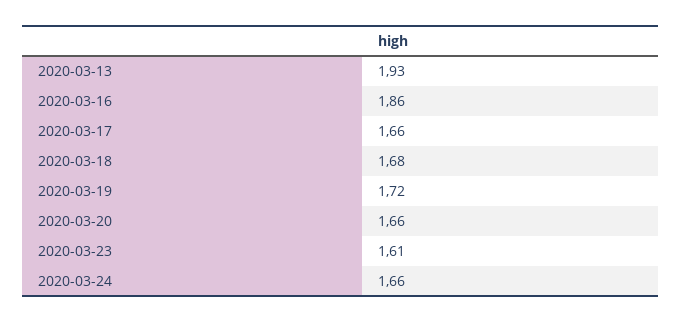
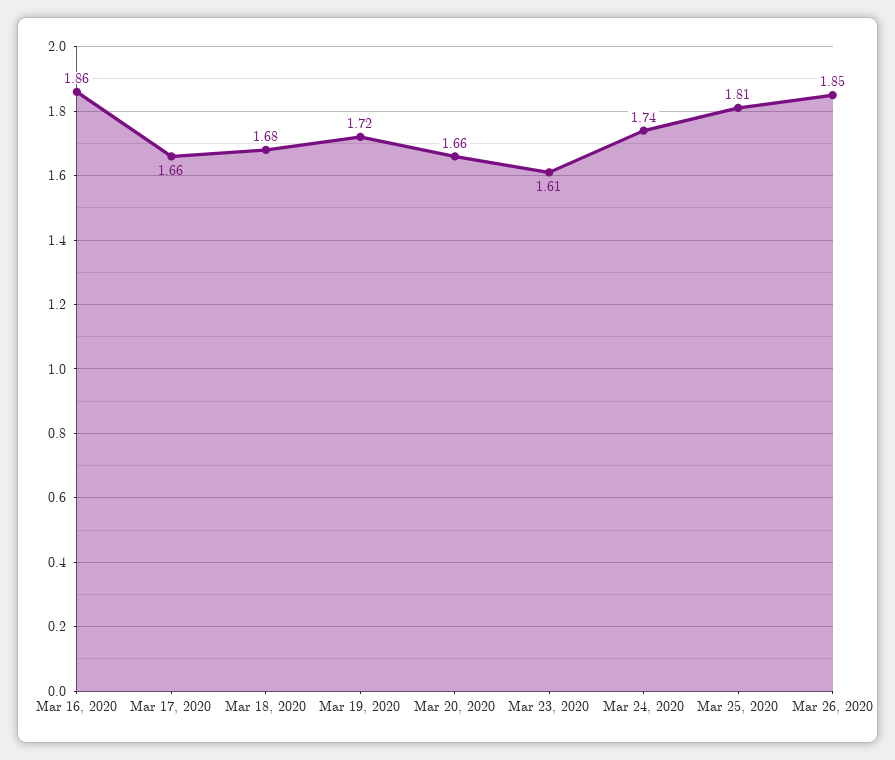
2020-03-13: 1.93 -> none
2020-03-24: 1.66 -> 1.74
Mar 25, 2020: none -> 1.81
Mar 26, 2020: none -> 1.85

